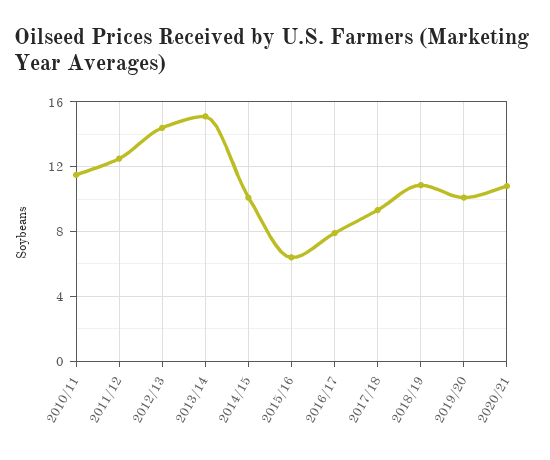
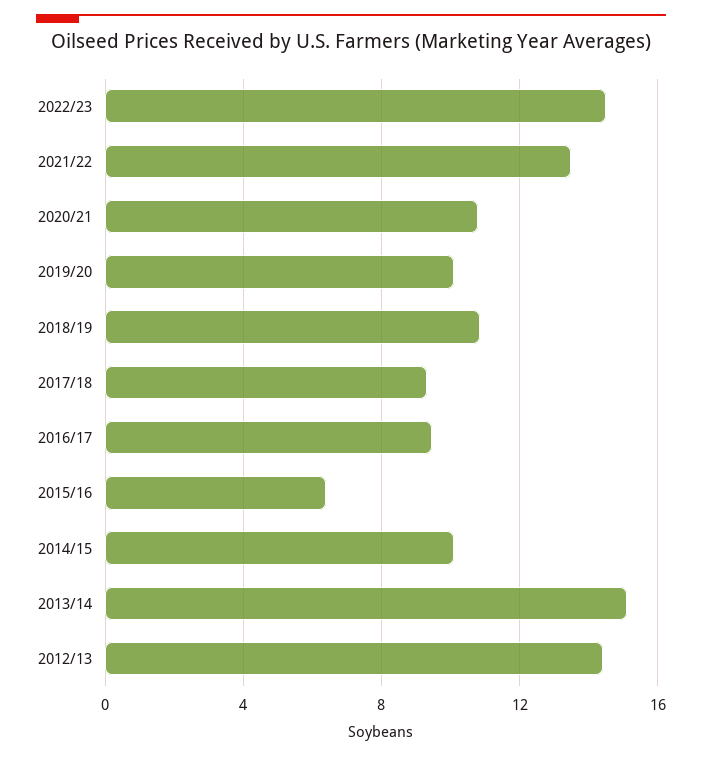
2010/11: 11.5 -> none
2011/12: 12.5 -> none
2016/17: 8 -> 9.5
2022/23: none -> 14.5
2021/22: none -> 13.5

